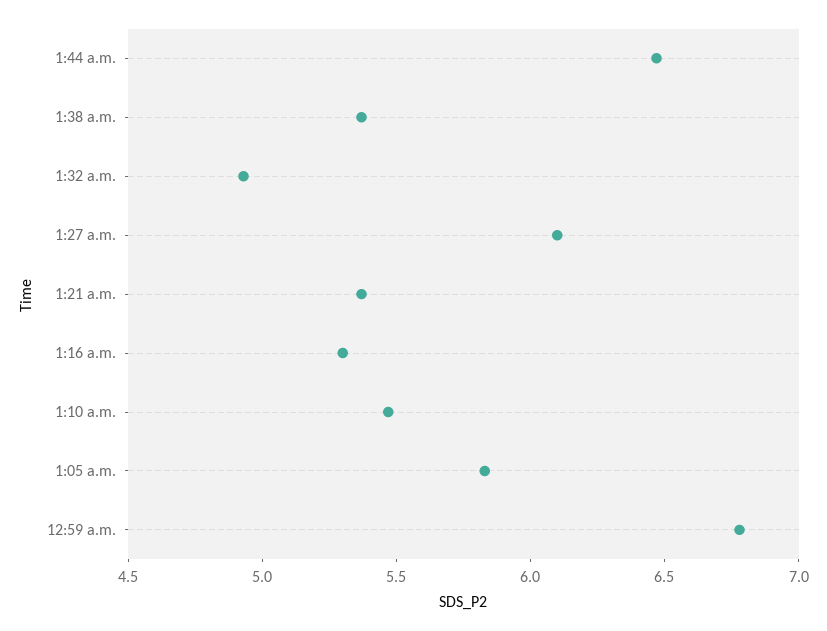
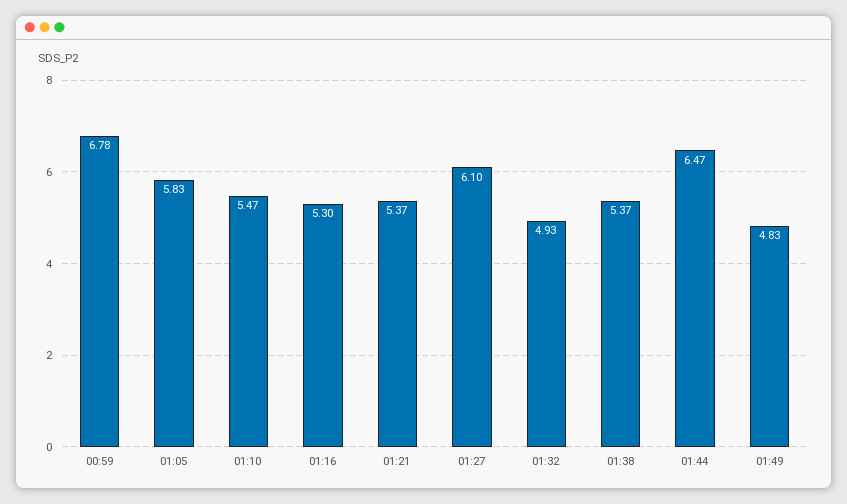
01:49: none -> 4.83

